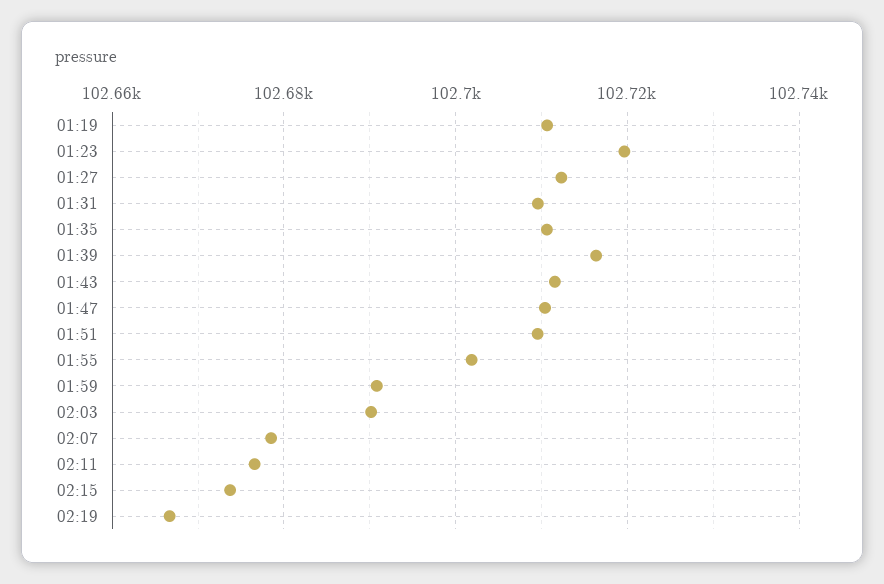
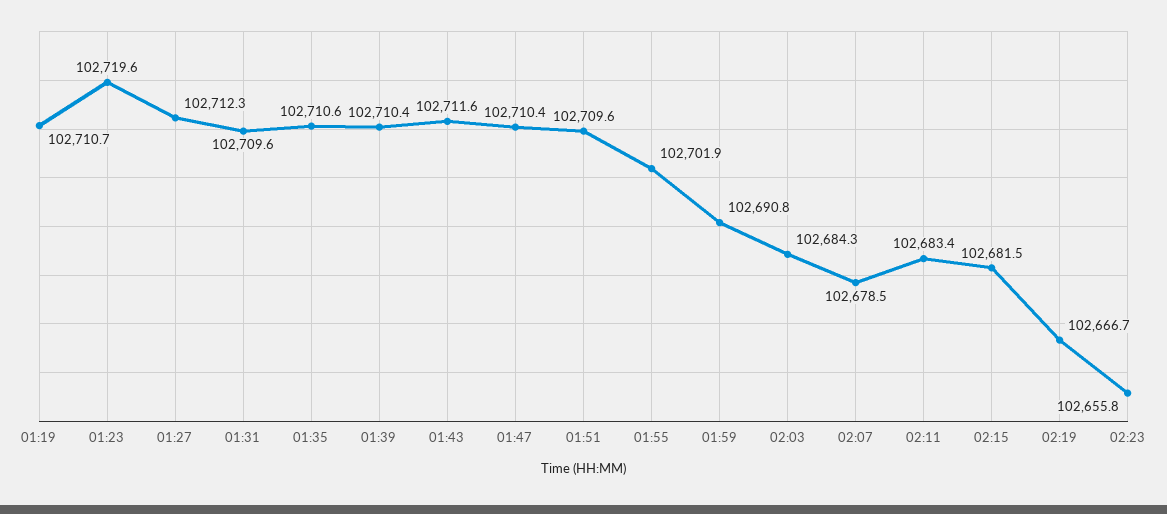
01:39: 102716 -> 102710.4
02:03: 102690 -> 102684.3
02:11: 102676 -> 102683.4
02:15: 102674 -> 102681.5
02:23: none -> 102655.8

